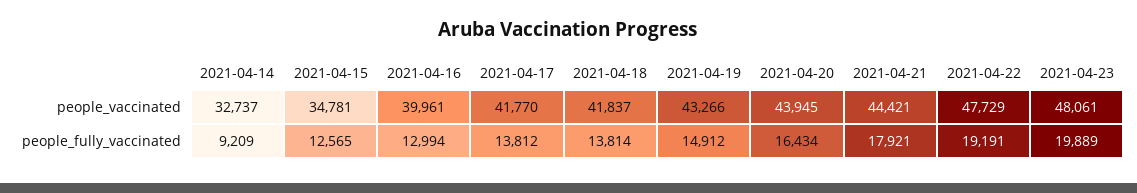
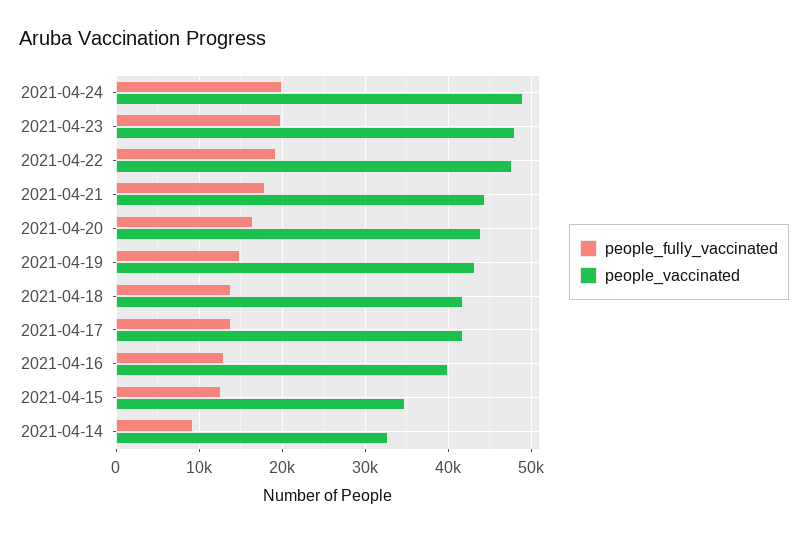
people_fully_vaccinated, 2021-04-24: none -> 20000
people_vaccinated, 2021-04-24: none -> 49000

